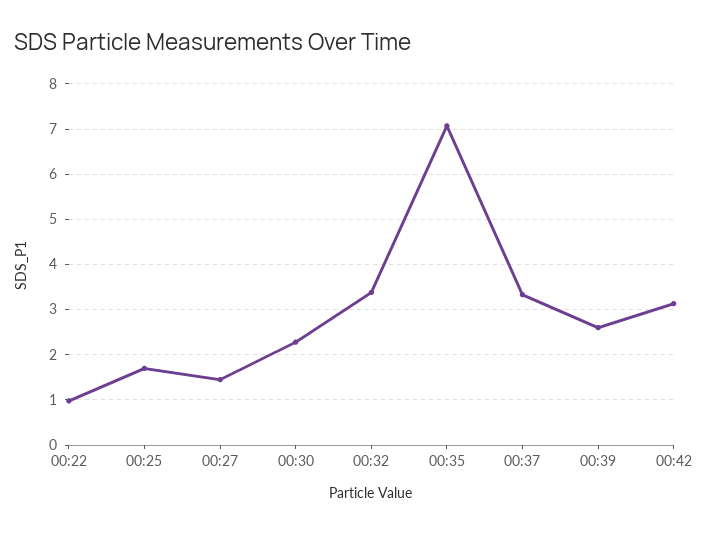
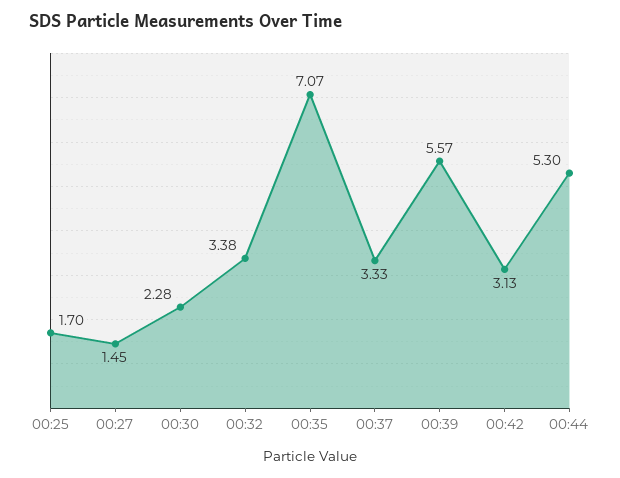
00:22: 1 -> none
00:39: 2.6 -> 5.57
00:44: none -> 5.3

